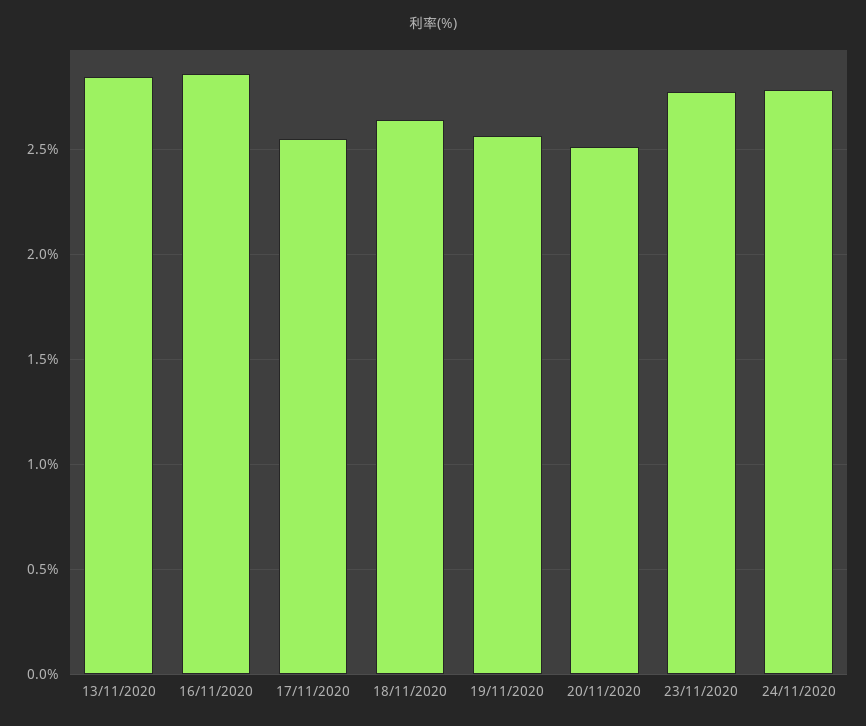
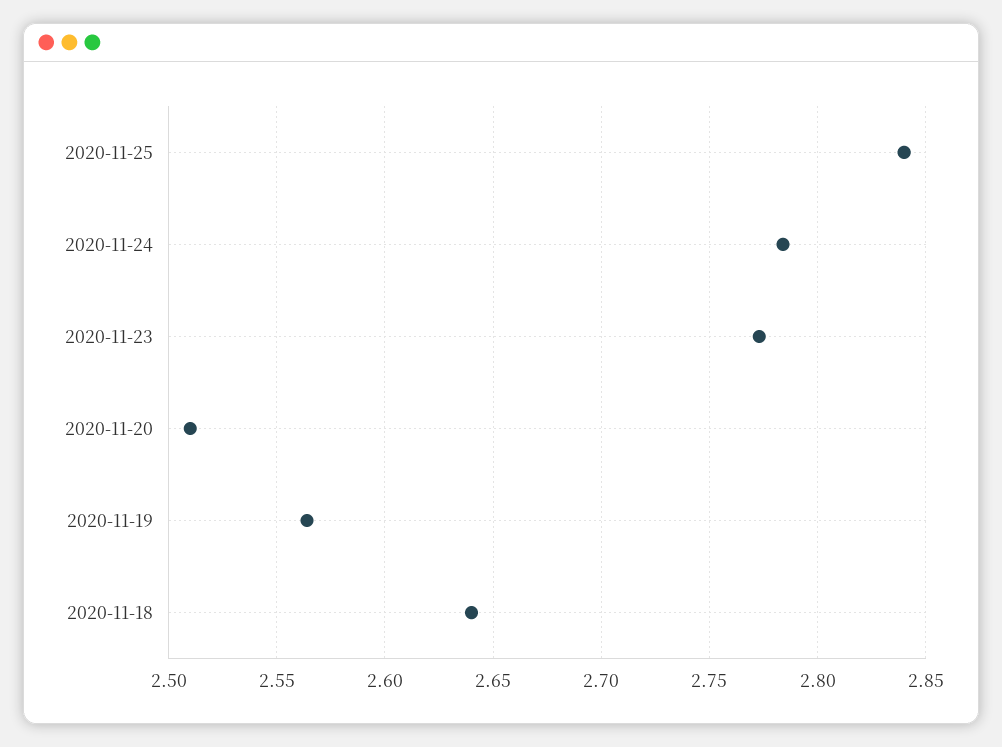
13/11/2020: 2.85 -> none
16/11/2020: 2.85 -> none
17/11/2020: 2.55 -> none
2020-11-25: none -> 2.84

